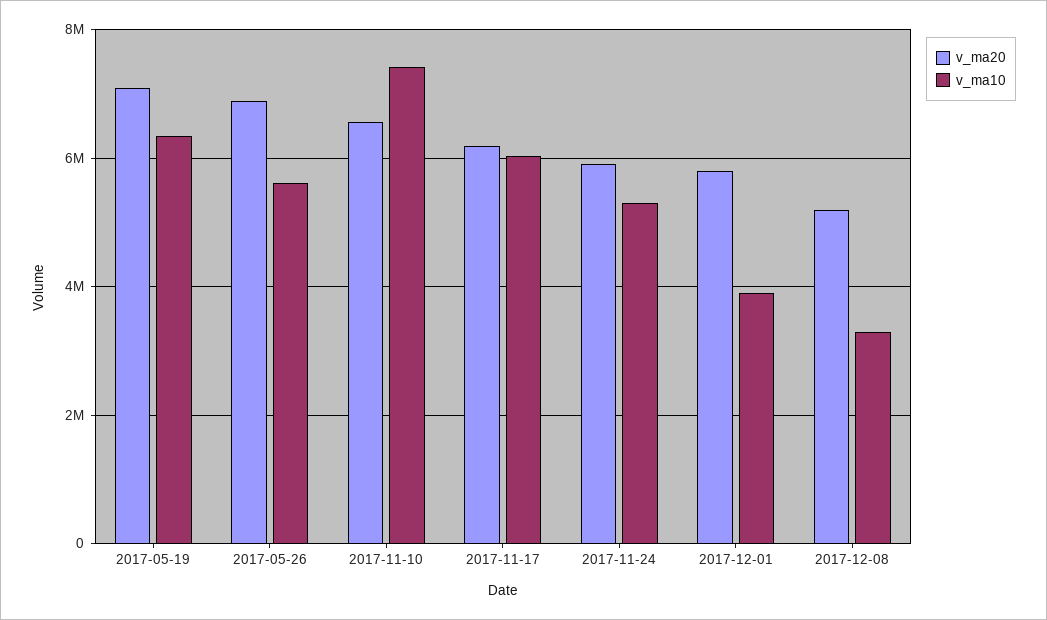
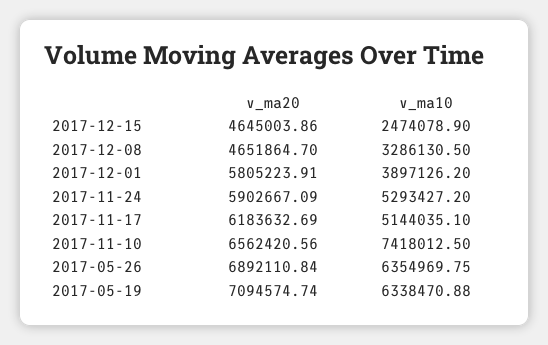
v_ma10, 2017-05-26: 5600000 -> 6354969.75
v_ma10, 2017-11-17: 6000000 -> 5144035.1
v_ma20, 2017-12-08: 5200000 -> 4651864.7
v_ma20, 2017-12-15: none -> 4645003.86
v_ma10, 2017-12-15: none -> 2474078.9

